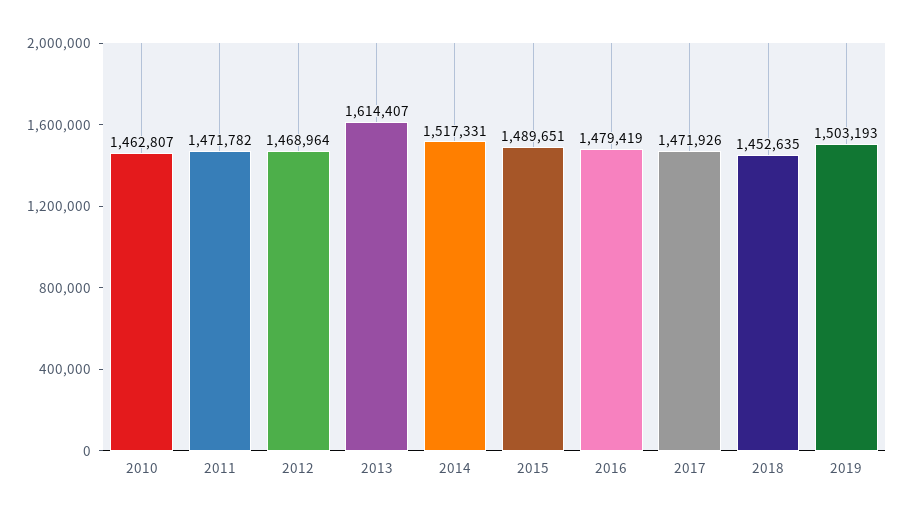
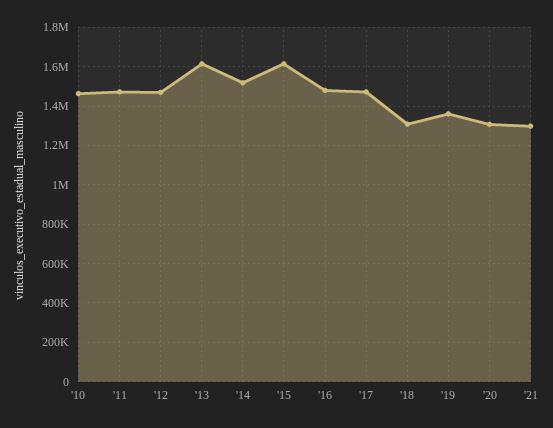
2015: 1489651 -> 1600000
2018: 1452635 -> 1300000
2019: 1503193 -> 1350000
'20: none -> 1300000
'21: none -> 1300000

